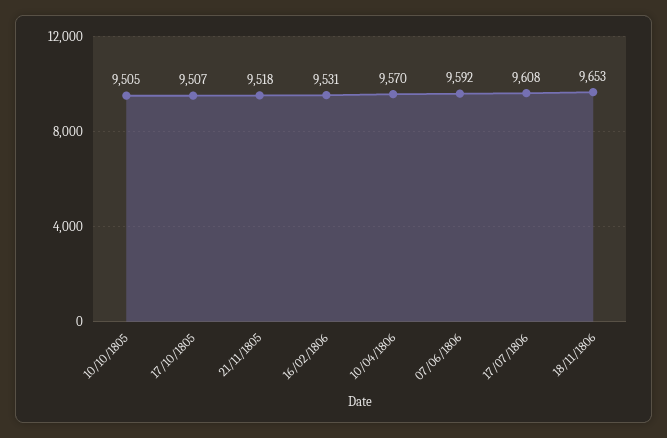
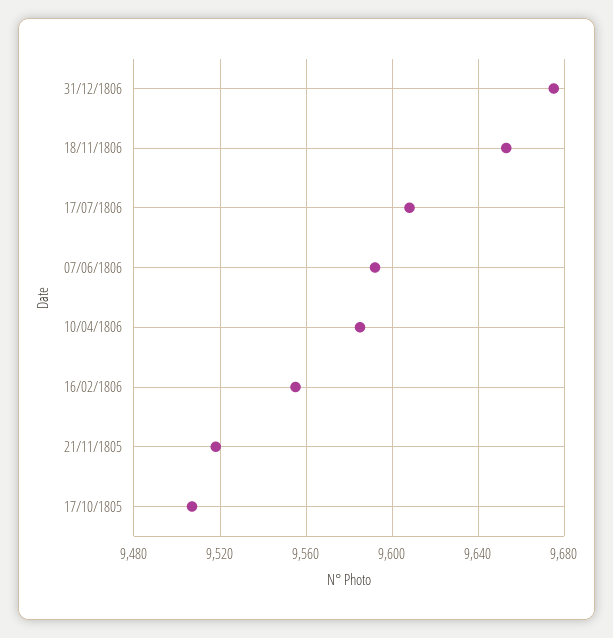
10/10/1805: 9505 -> none
16/02/1806: 9531 -> 9555
10/04/1806: 9570 -> 9585
31/12/1806: none -> 9675

